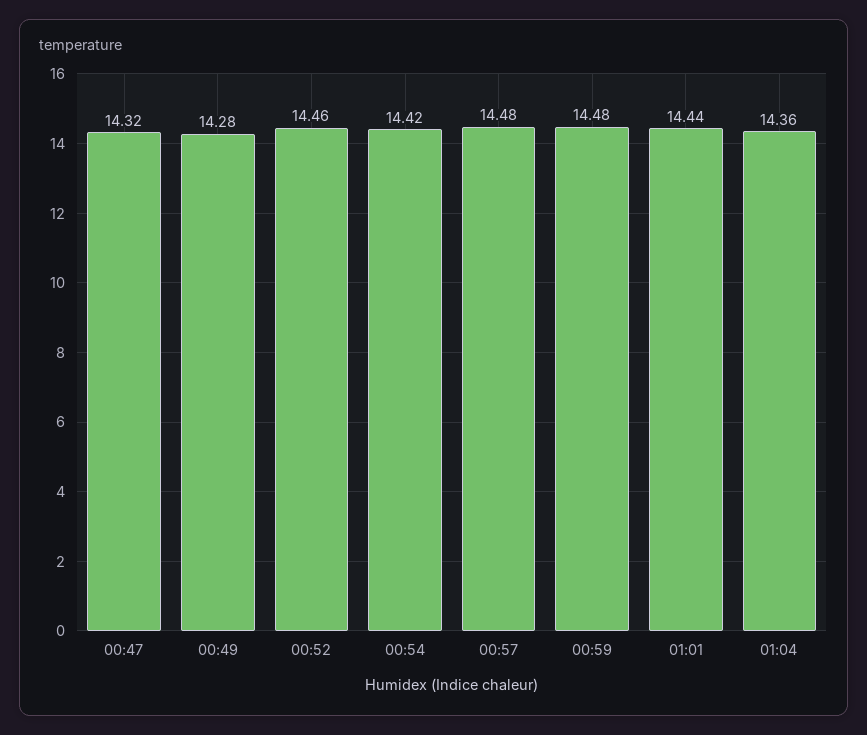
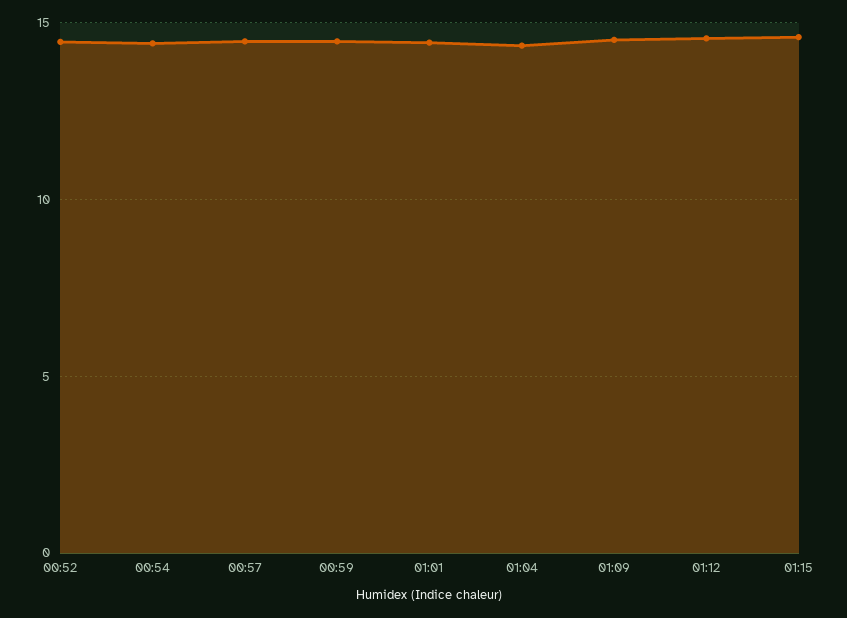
00:47: 14.32 -> none
00:49: 14.28 -> none
01:09: none -> 14.5
01:12: none -> 14.5
01:15: none -> 14.5

